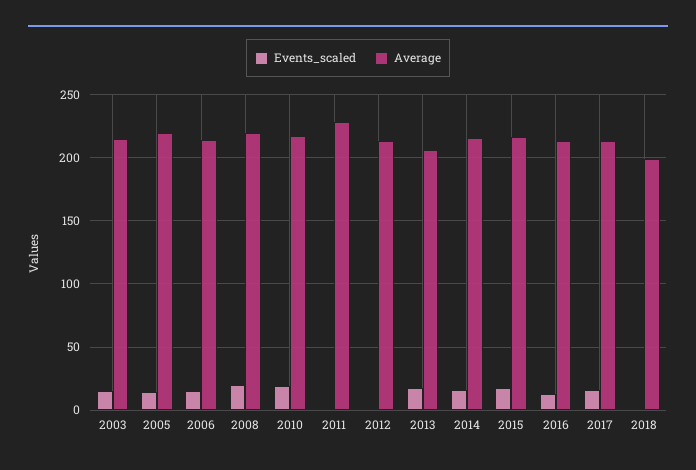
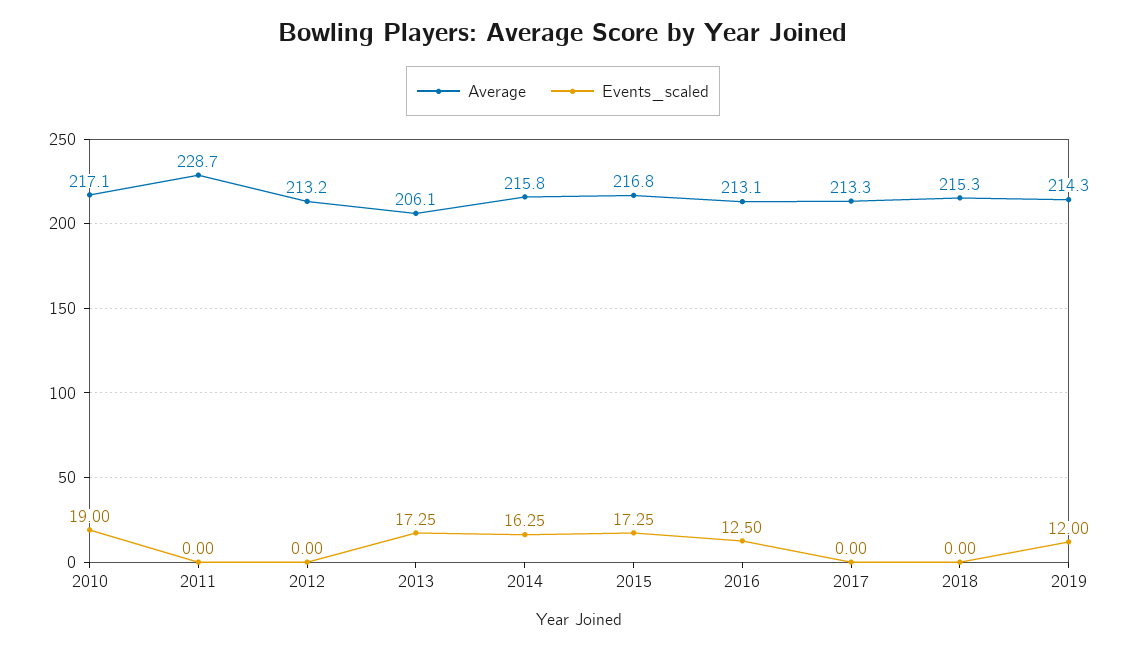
Events_scaled, 2003: 15 -> none
Average, 2003: 215 -> none
Events_scaled, 2005: 15 -> none
Average, 2005: 220 -> none
Events_scaled, 2006: 15 -> none
Average, 2006: 215 -> none
Events_scaled, 2008: 20 -> none
Average, 2008: 220 -> none
Events_scaled, 2017: 15 -> 0
Average, 2018: 200 -> 215.3
Average, 2019: none -> 214.3
Events_scaled, 2019: none -> 12

